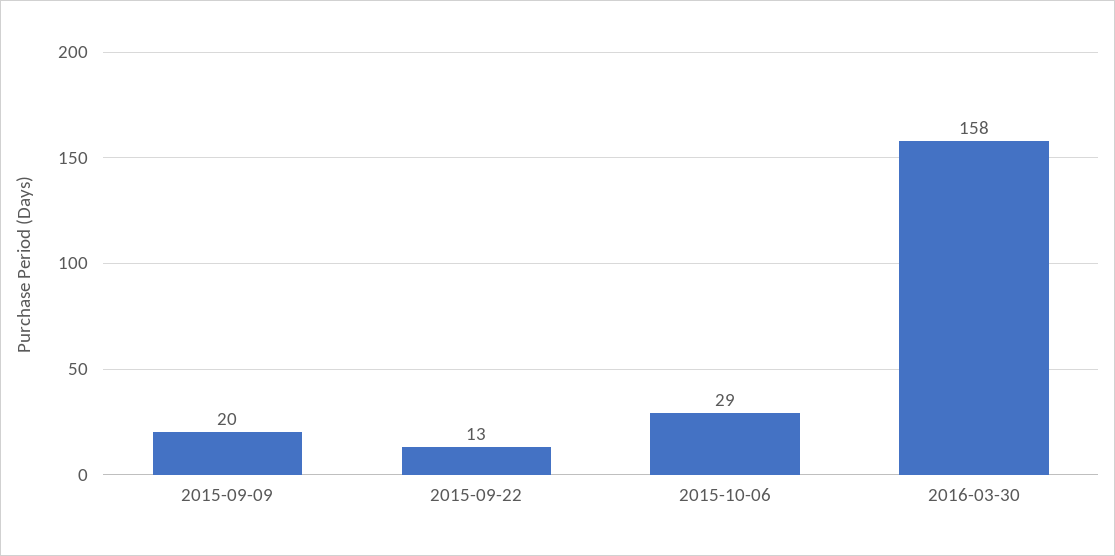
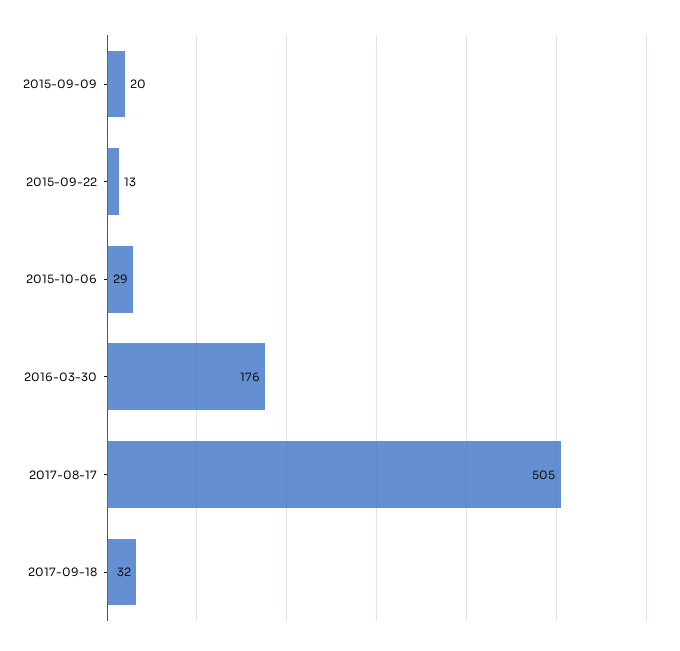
2016-03-30: 158 -> 176
2017-08-17: none -> 505
2017-09-18: none -> 32

